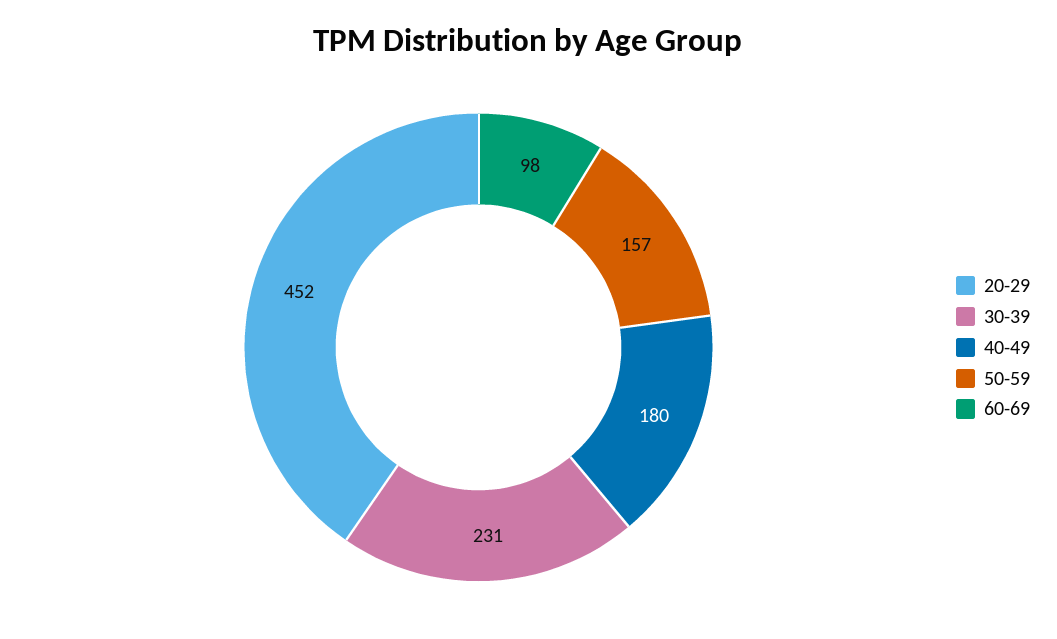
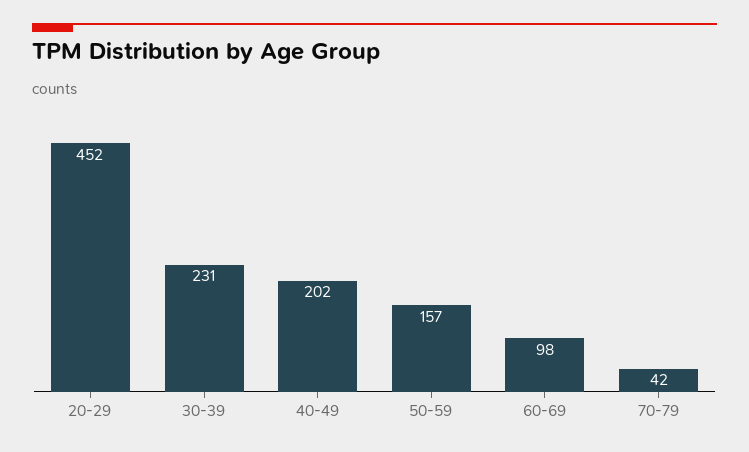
40-49: 180 -> 202
70-79: none -> 42

